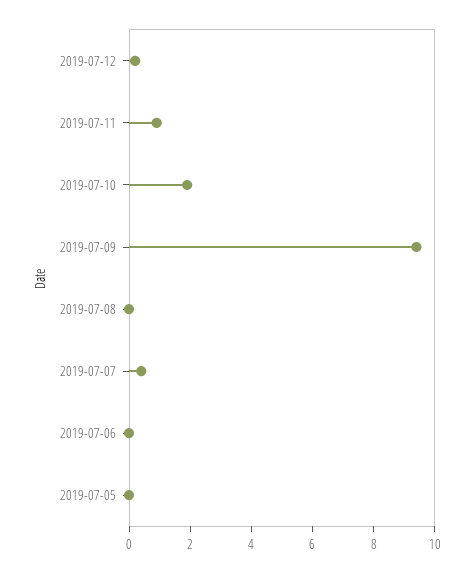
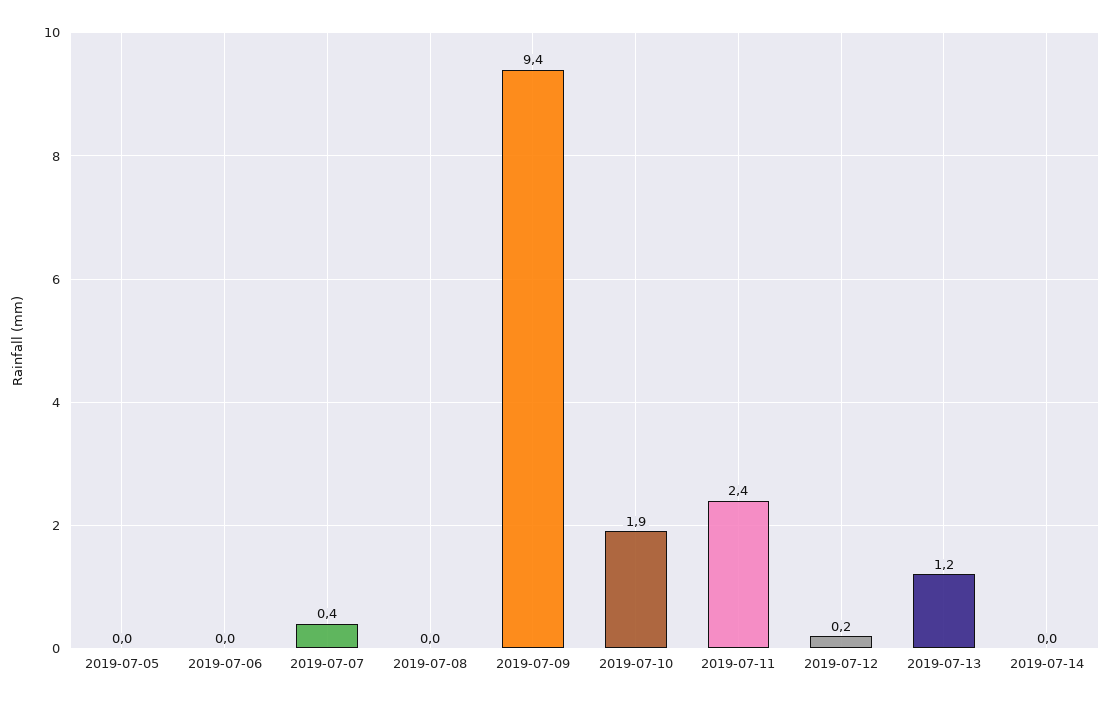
2019-07-11: 1 -> 2.4
2019-07-13: none -> 1.2
2019-07-14: none -> 0

